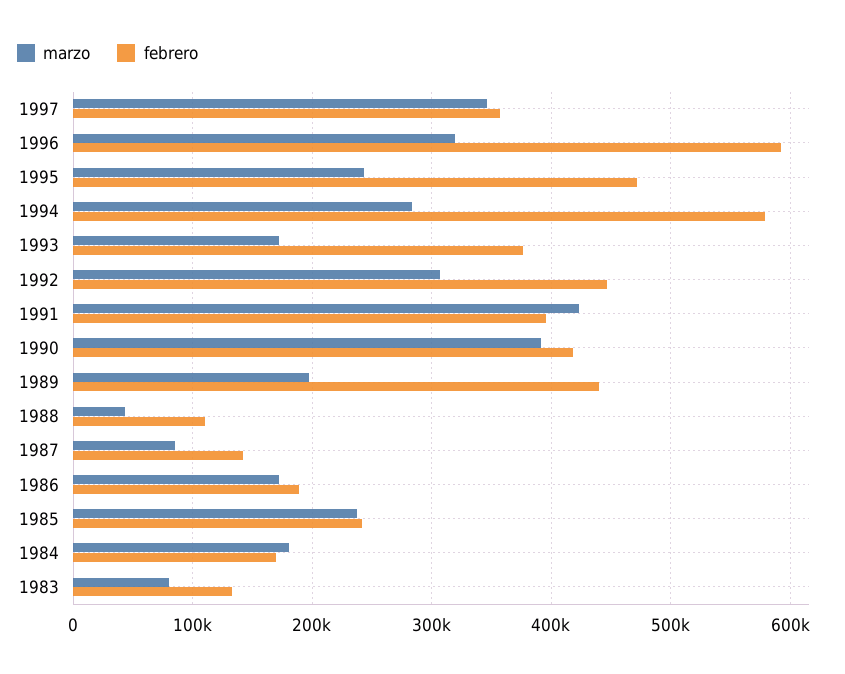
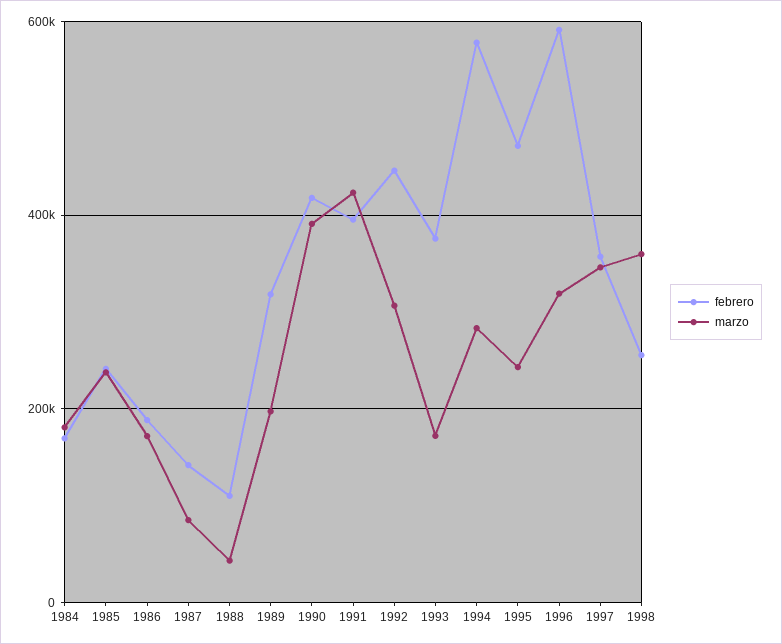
febrero, 1989: 440000 -> 320000
marzo, 1983: 80000 -> none
febrero, 1983: 130000 -> none
febrero, 1998: none -> 260000
marzo, 1998: none -> 360000

